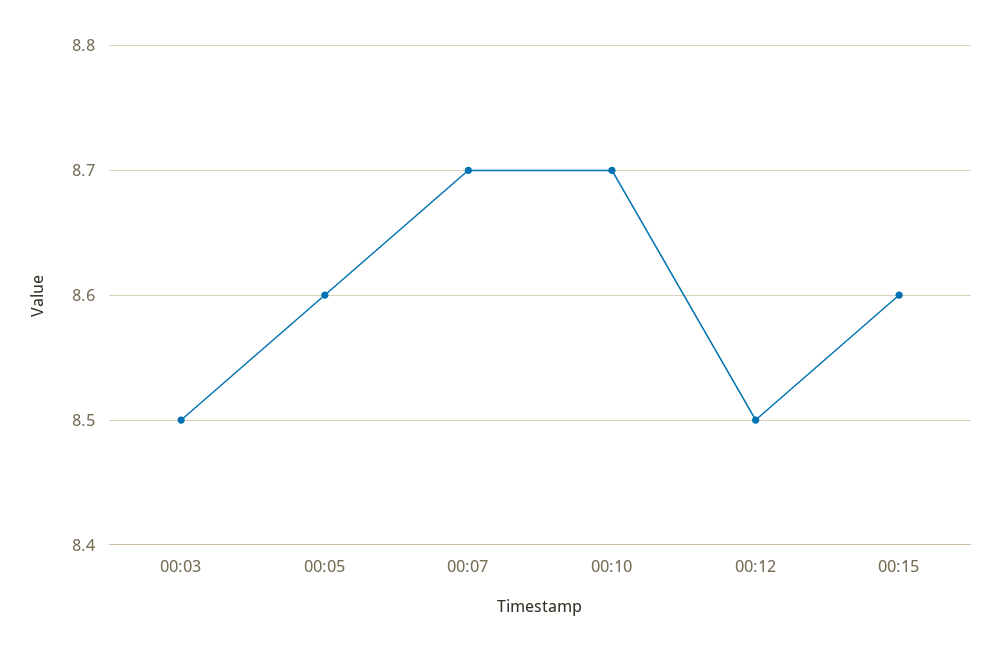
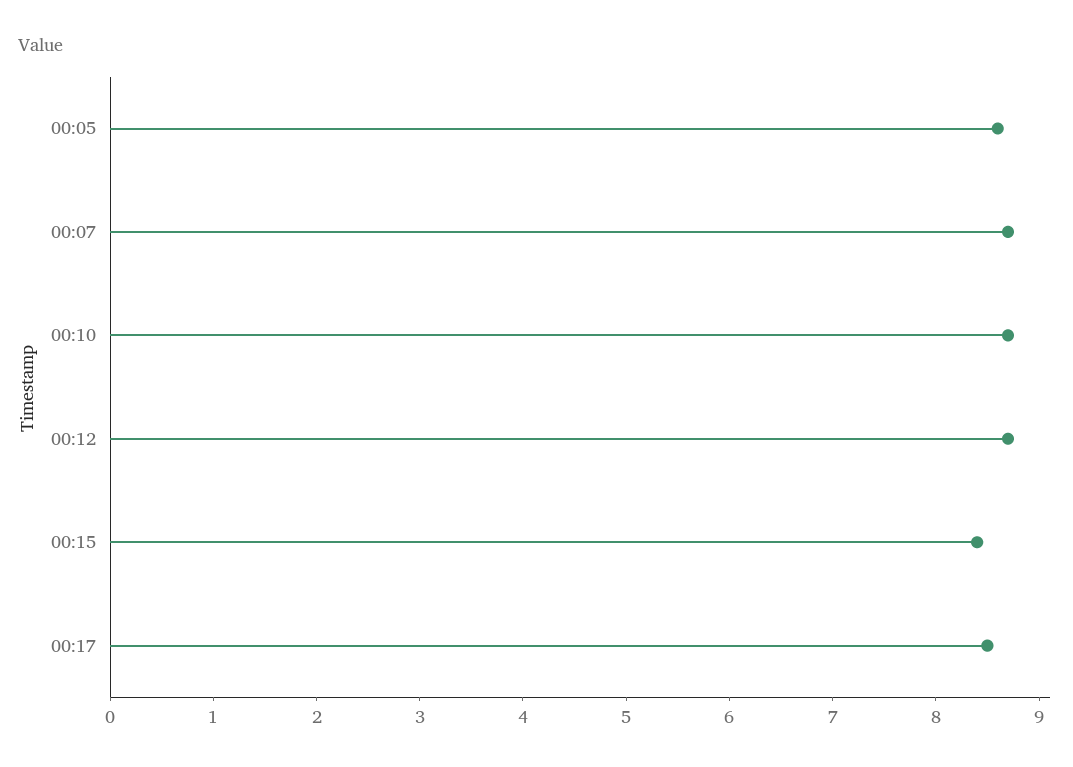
00:03: 8.5 -> none
00:12: 8.5 -> 8.7
00:15: 8.6 -> 8.4
00:17: none -> 8.5

